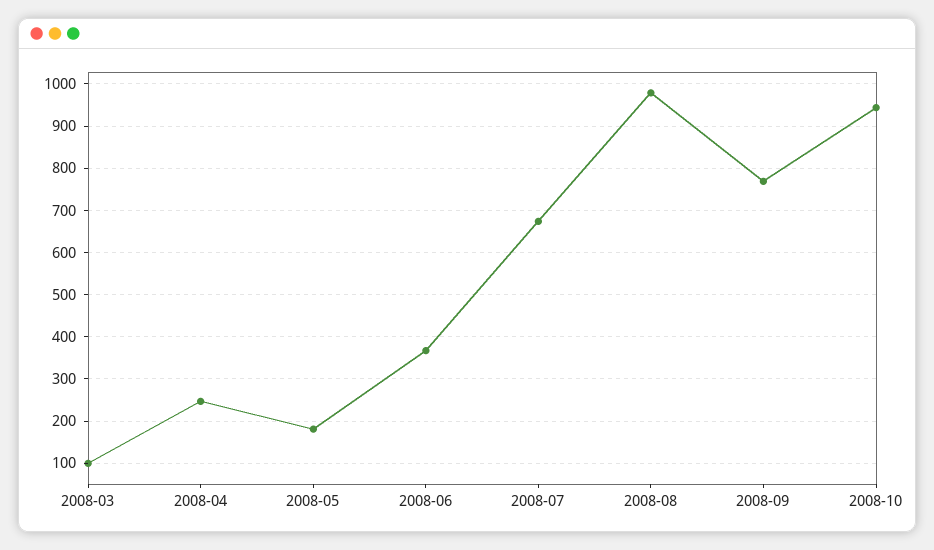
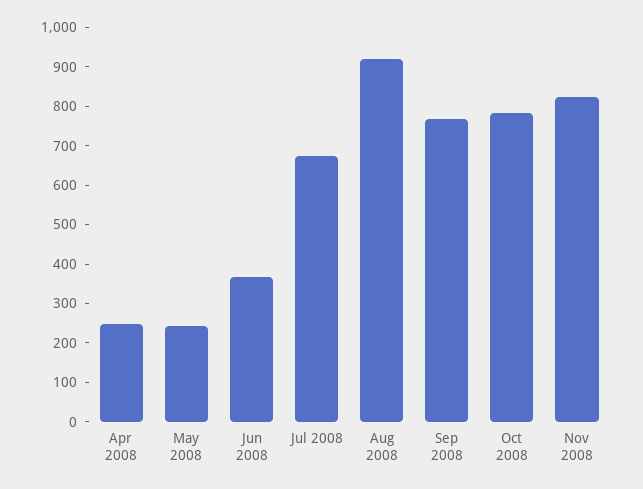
2008-03: 100 -> none
2008-05: 180 -> 250
2008-08: 980 -> 925
2008-10: 940 -> 775
Nov 2008: none -> 825

